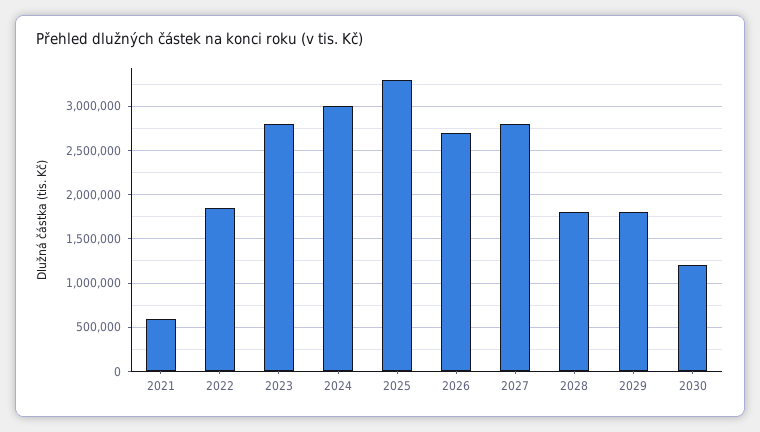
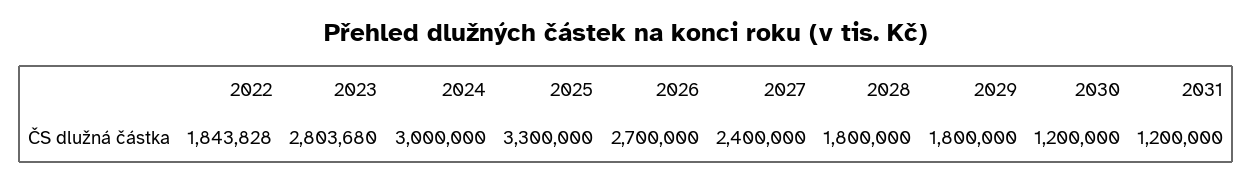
2021: 600000 -> none
2027: 2800000 -> 2400000
2031: none -> 1200000

